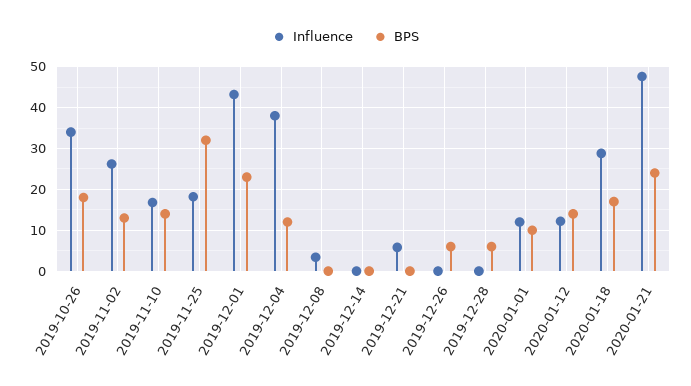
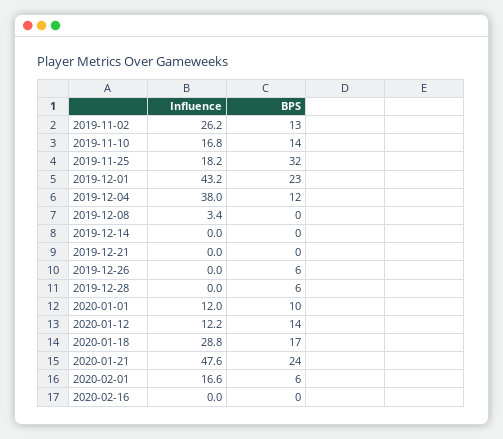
Influence, 2019-10-26: 34 -> none
BPS, 2019-10-26: 18 -> none
Influence, 2019-12-21: 6 -> 0
Influence, 2020-02-01: none -> 16.6
BPS, 2020-02-01: none -> 6
Influence, 2020-02-16: none -> 0
BPS, 2020-02-16: none -> 0

